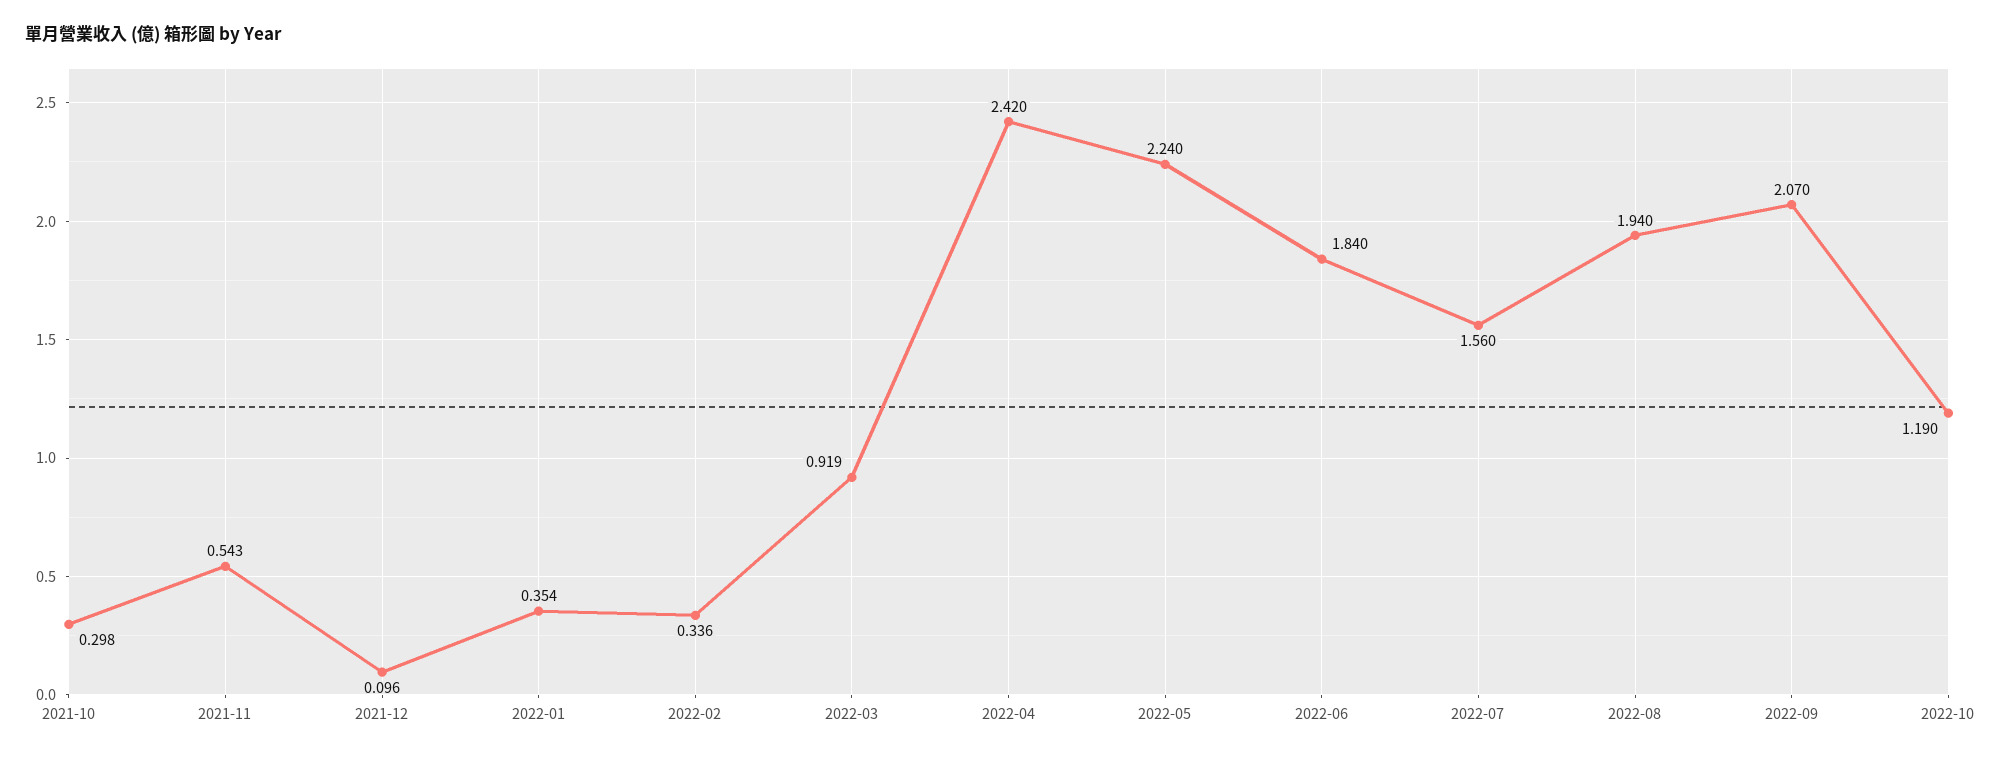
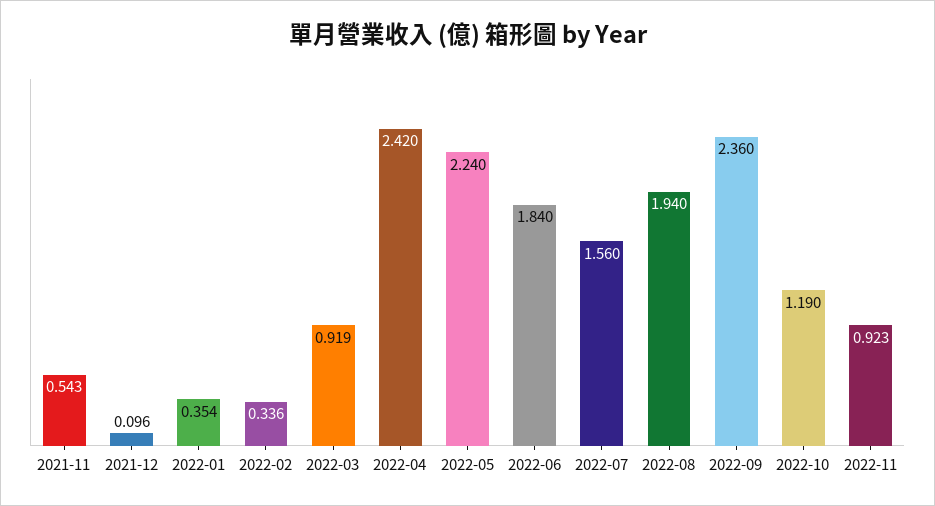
2021-10: 0.298 -> none
2022-09: 2.07 -> 2.36
2022-11: none -> 0.923

